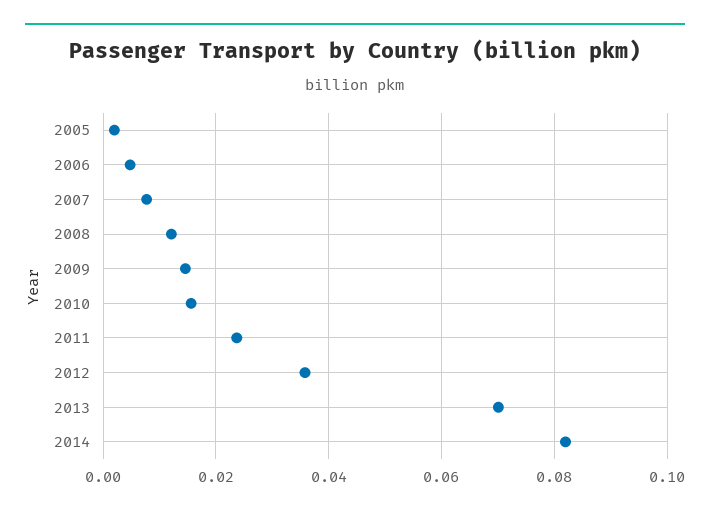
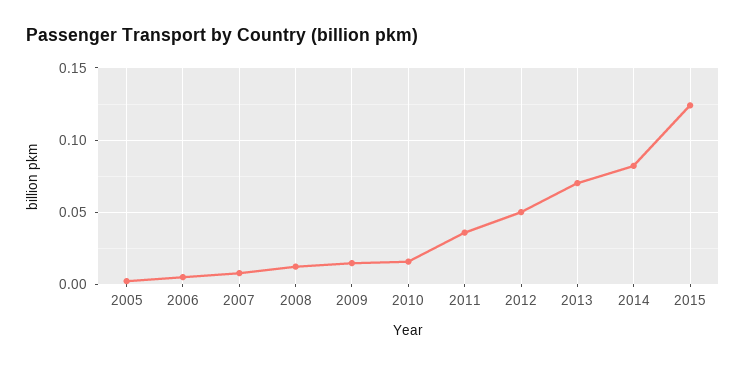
2011: 0.024 -> 0.035
2012: 0.036 -> 0.05
2015: none -> 0.125

